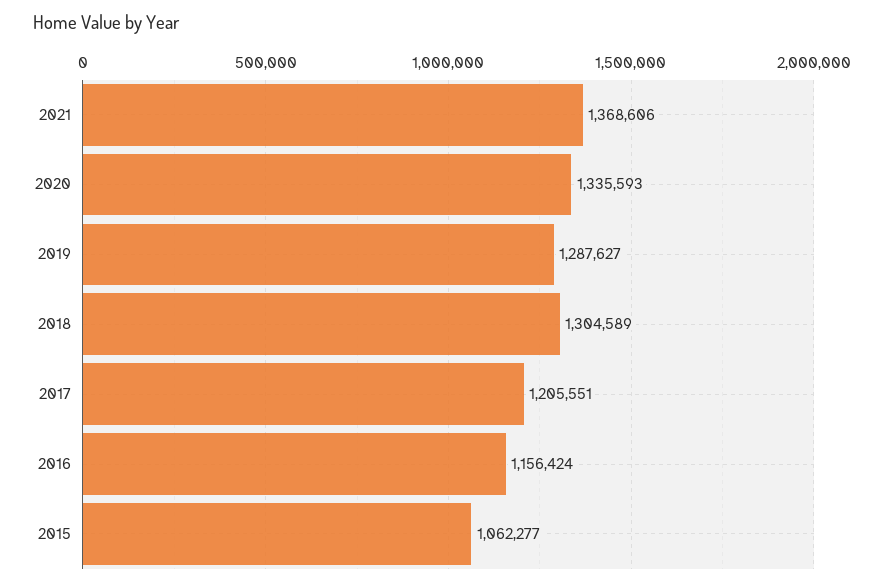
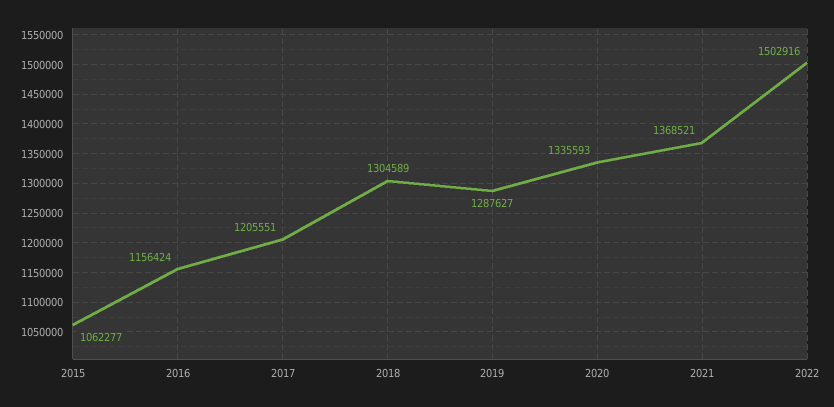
2021: 1368606 -> 1368521
2022: none -> 1502916

